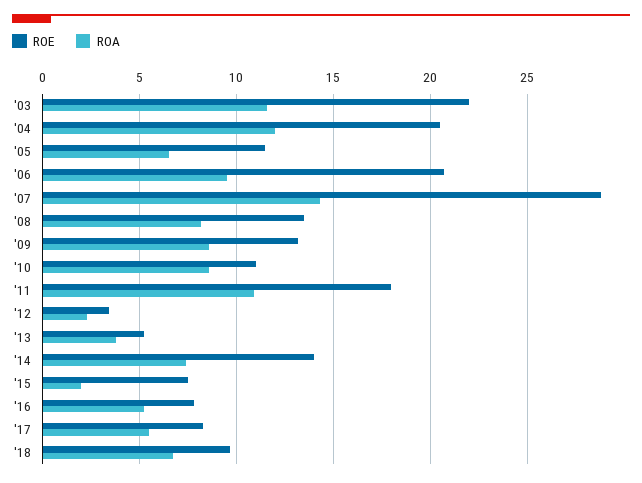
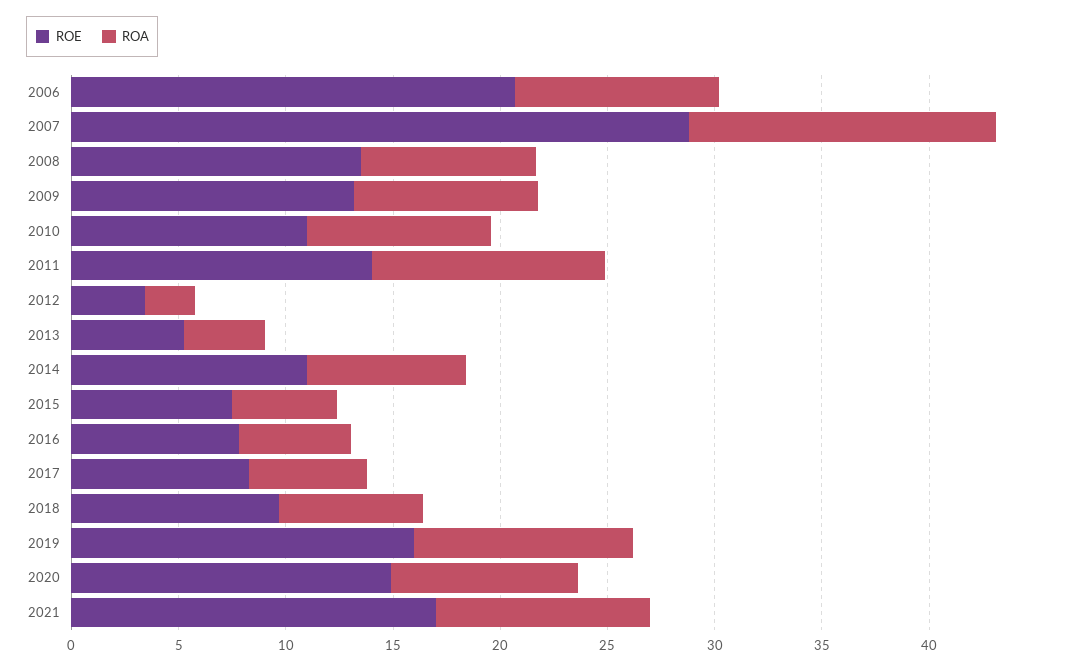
ROE, '03: 22 -> none
ROA, '03: 11.5 -> none
ROE, '04: 20.5 -> none
ROA, '04: 12 -> none
ROE, '05: 11.5 -> none
ROA, '05: 6.5 -> none
ROE, '11: 18 -> 14
ROE, '14: 14 -> 11
ROA, '15: 2 -> 5
ROE, 2019: none -> 16
ROA, 2019: none -> 10
ROE, 2020: none -> 15
ROA, 2020: none -> 9
ROE, 2021: none -> 17
ROA, 2021: none -> 10

